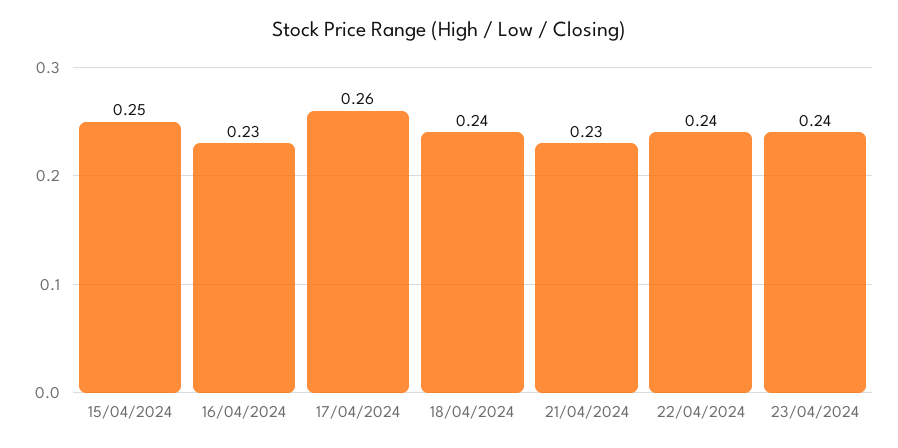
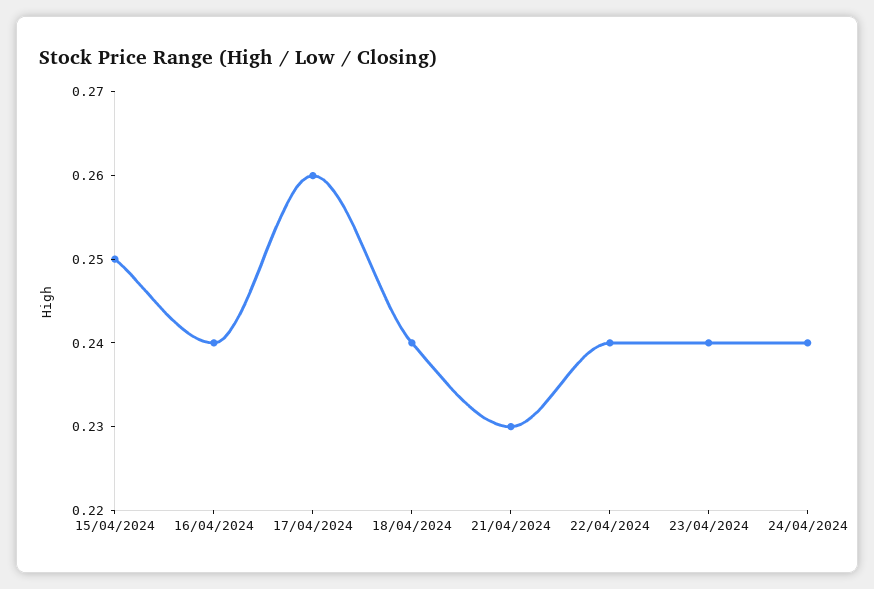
16/04/2024: 0.23 -> 0.24
24/04/2024: none -> 0.24

